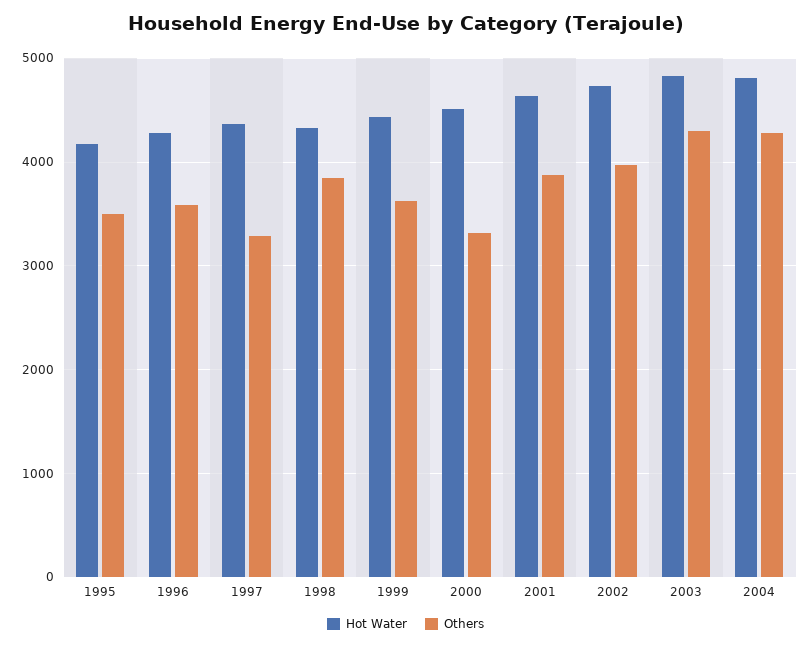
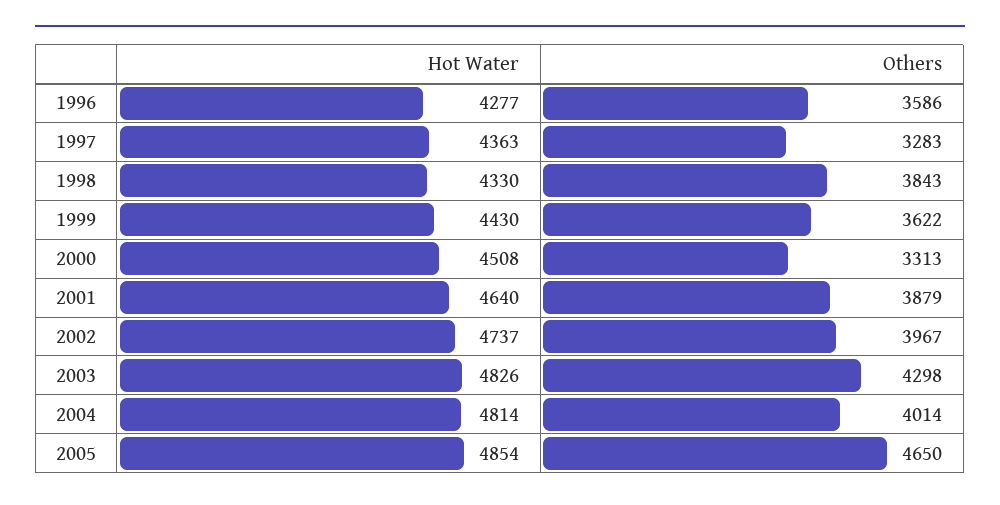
Hot Water, 1995: 4200 -> none
Others, 1995: 3500 -> none
Others, 2004: 4300 -> 4014
Hot Water, 2005: none -> 4854
Others, 2005: none -> 4650

